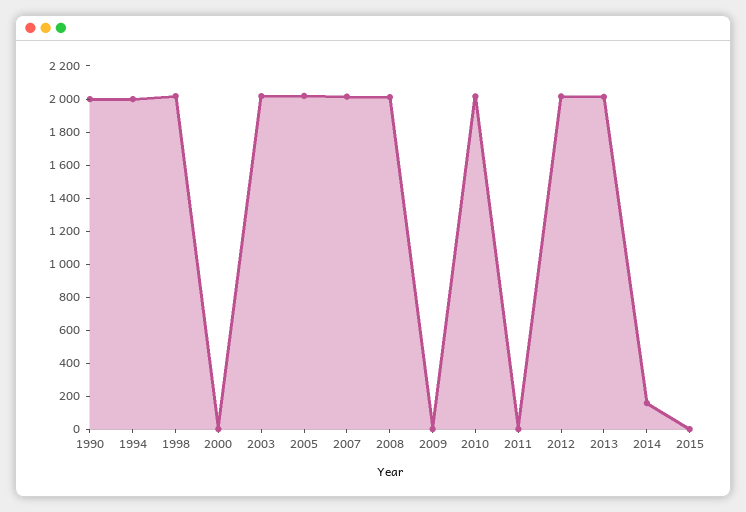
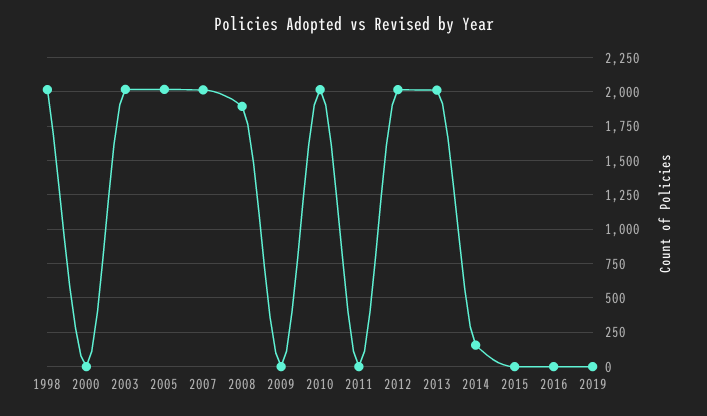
1990: 2000 -> none
1994: 2000 -> none
2008: 2000 -> 1900
2016: none -> 0
2019: none -> 0

